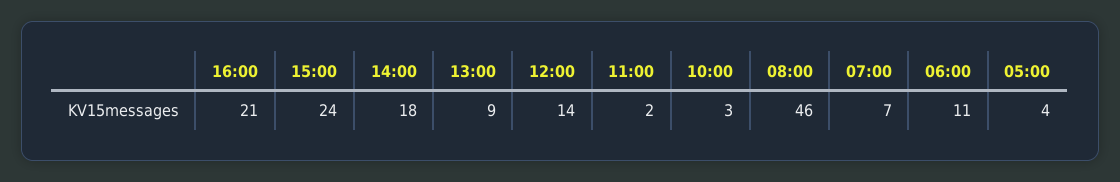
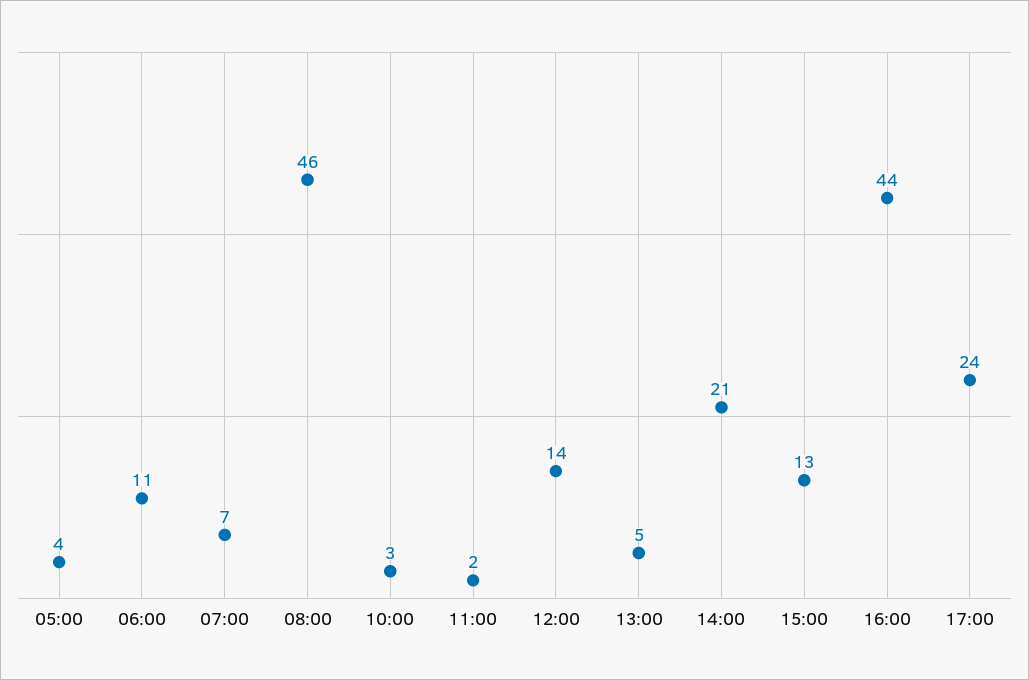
16:00: 21 -> 44
15:00: 24 -> 13
14:00: 18 -> 21
13:00: 9 -> 5
17:00: none -> 24

